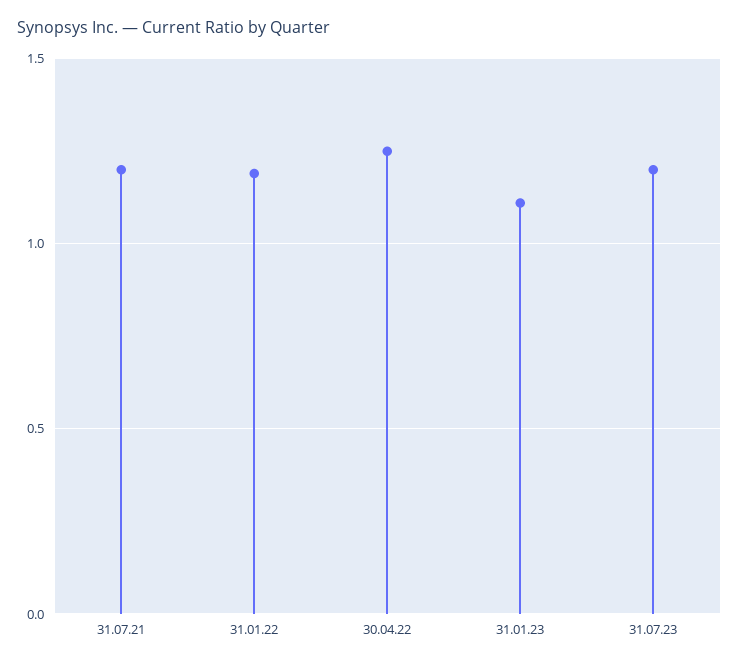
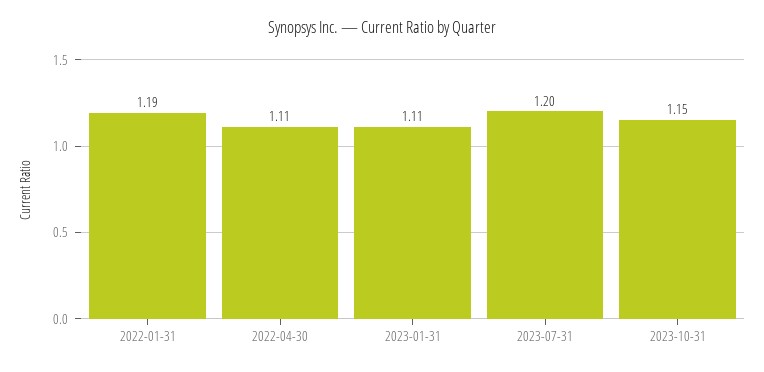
31.07.21: 1.2 -> none
30.04.22: 1.25 -> 1.11
2023-10-31: none -> 1.15

